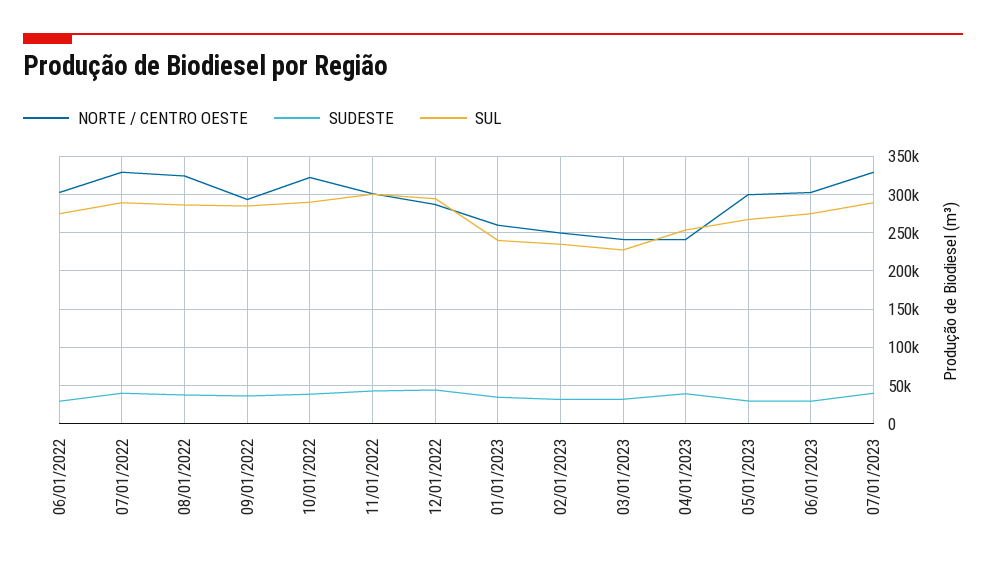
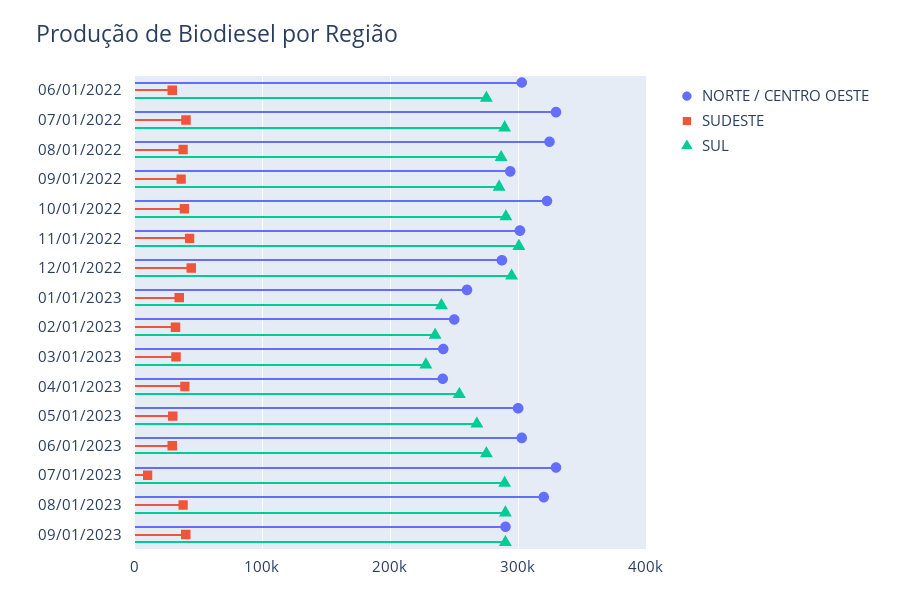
SUDESTE, 07/01/2023: 40000 -> 10000
NORTE / CENTRO OESTE, 08/01/2023: none -> 320000
SUDESTE, 08/01/2023: none -> 40000
SUL, 08/01/2023: none -> 290000
NORTE / CENTRO OESTE, 09/01/2023: none -> 290000
SUDESTE, 09/01/2023: none -> 40000
SUL, 09/01/2023: none -> 290000

